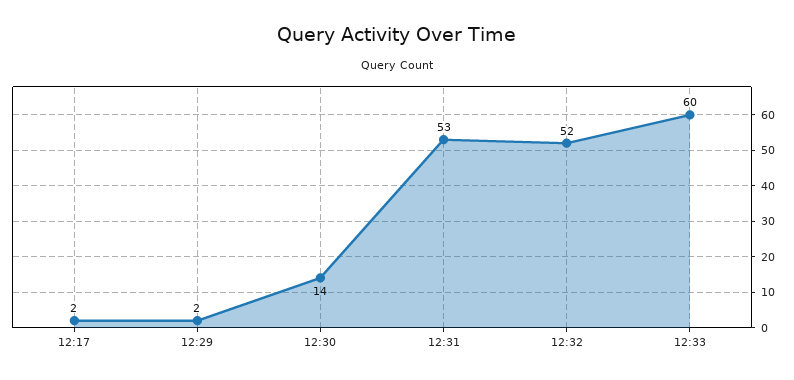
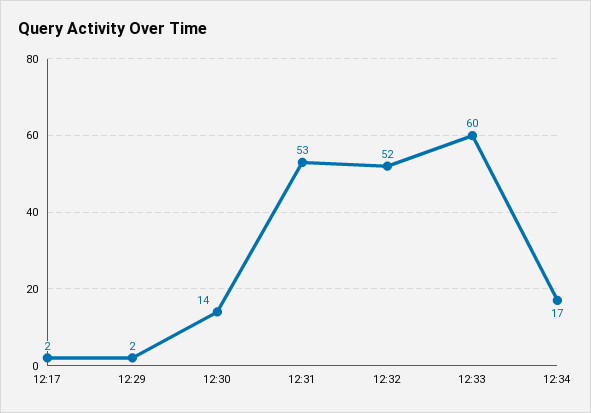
12:34: none -> 17

